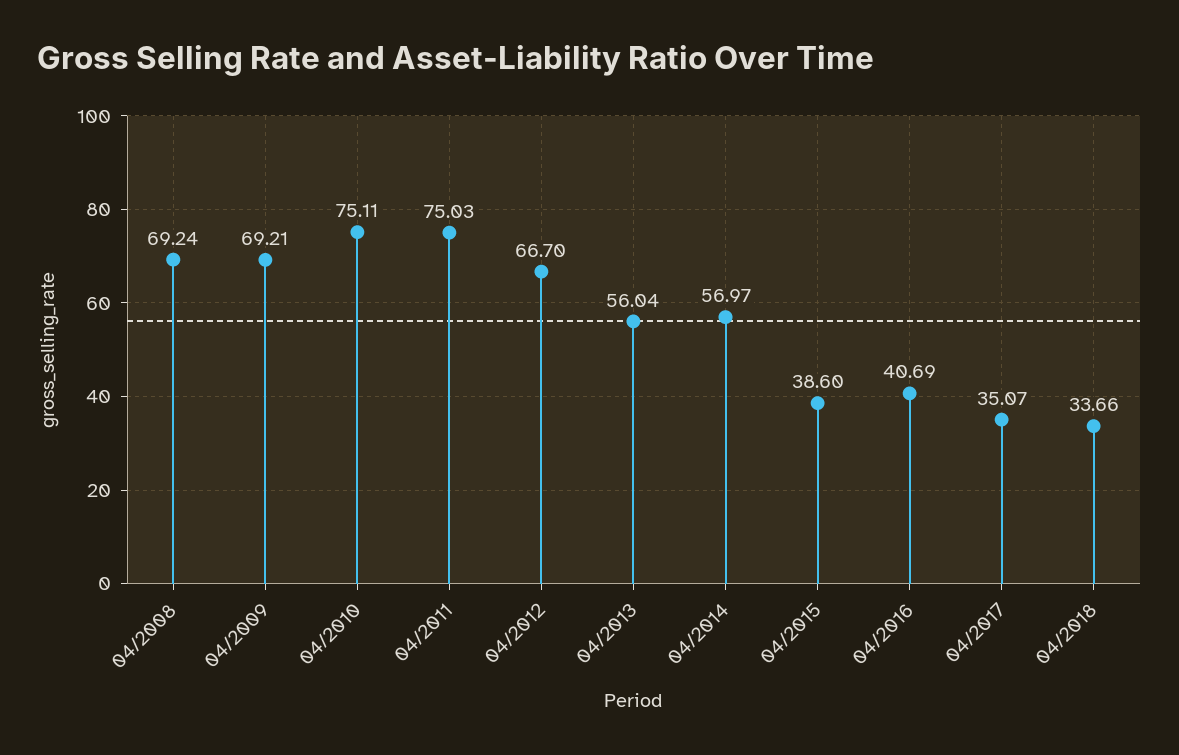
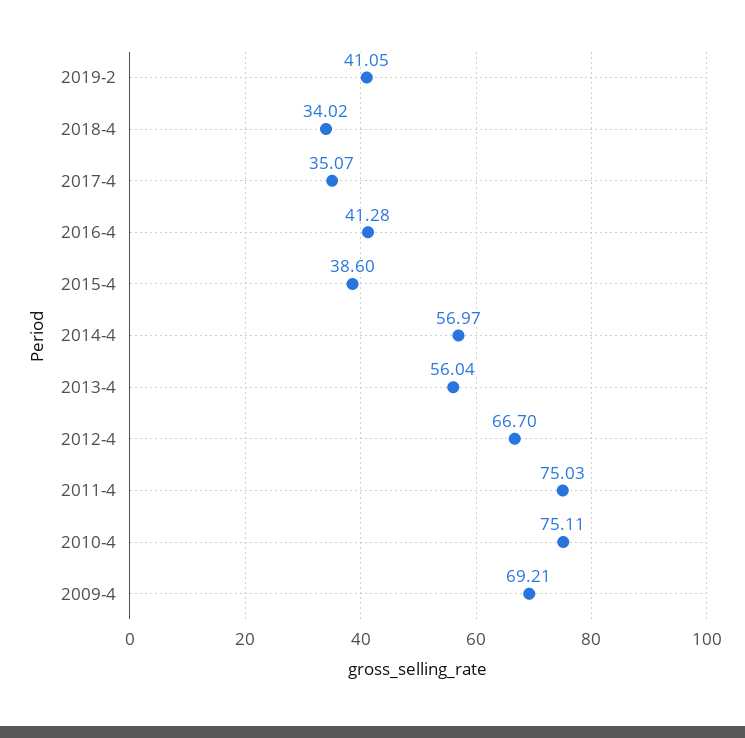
04/2008: 69.24 -> none
04/2016: 40.69 -> 41.28
04/2018: 33.66 -> 34.02
2019-2: none -> 41.05

